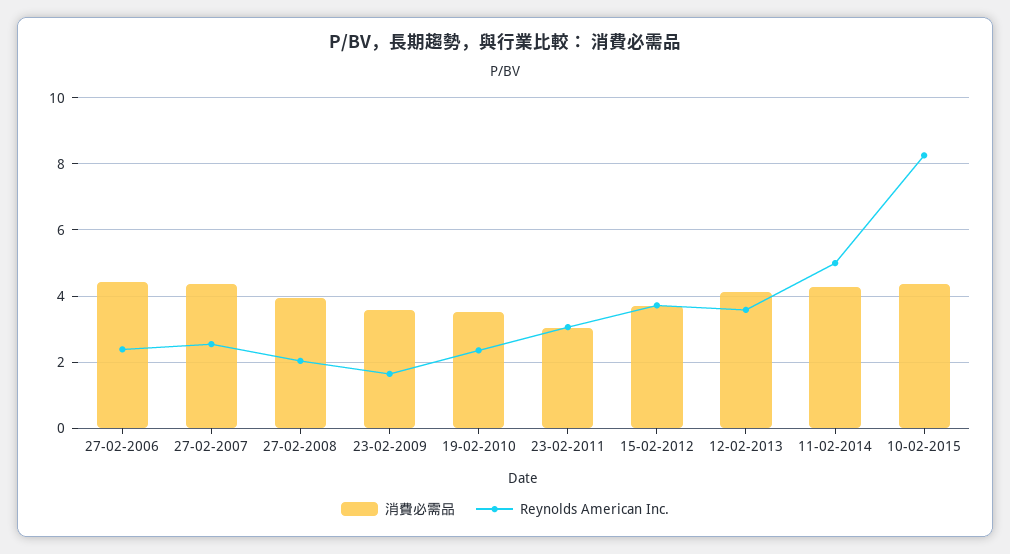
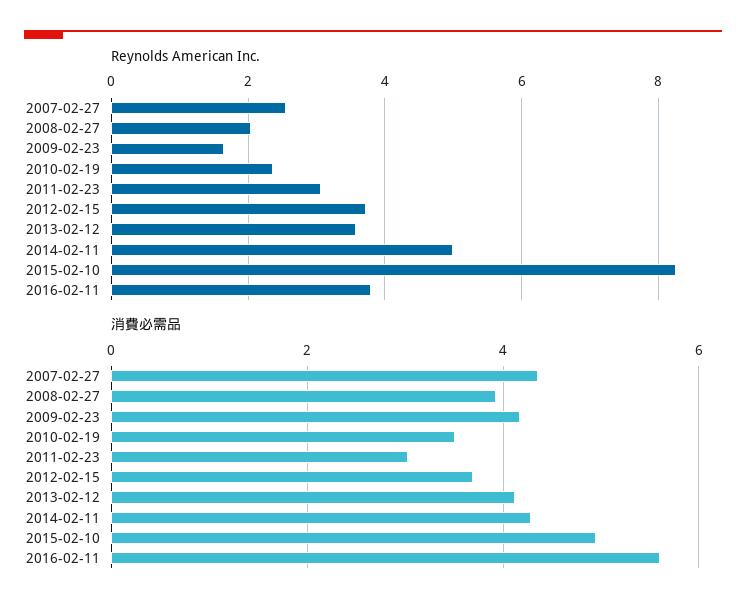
消費必需品, 27-02-2006: 4.4 -> none
Reynolds American Inc., 27-02-2006: 2.4 -> none
消費必需品, 23-02-2009: 3.6 -> 4.2
消費必需品, 10-02-2015: 4.4 -> 5
Reynolds American Inc., 2016-02-11: none -> 3.8
消費必需品, 2016-02-11: none -> 5.6

